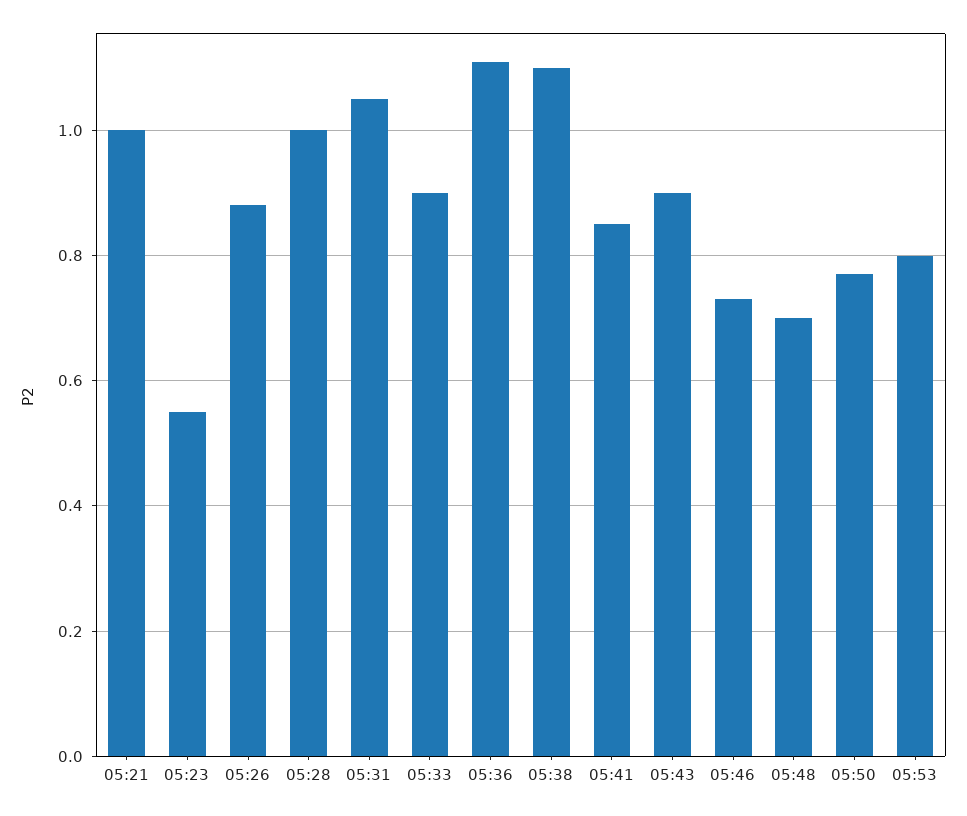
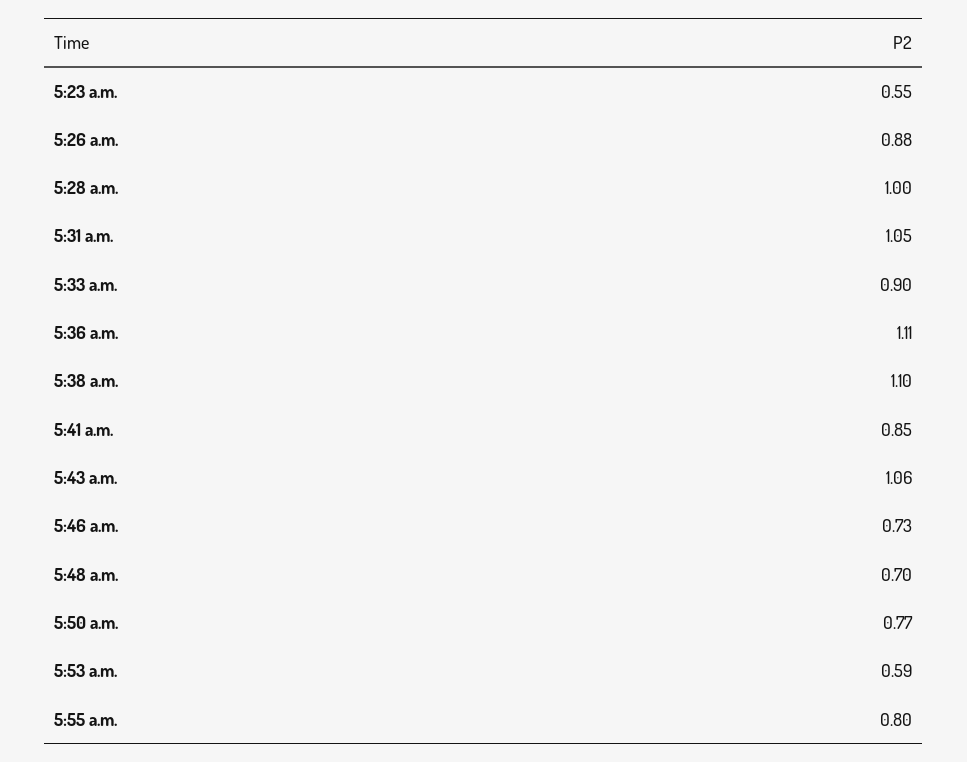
05:21: 1 -> none
05:43: 0.9 -> 1.06
05:53: 0.8 -> 0.59
5:55 a.m.: none -> 0.8

